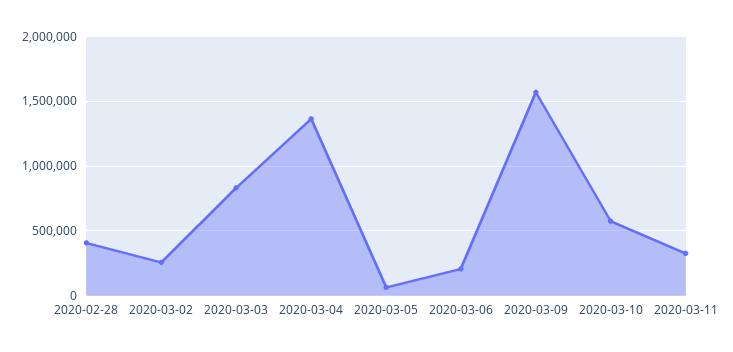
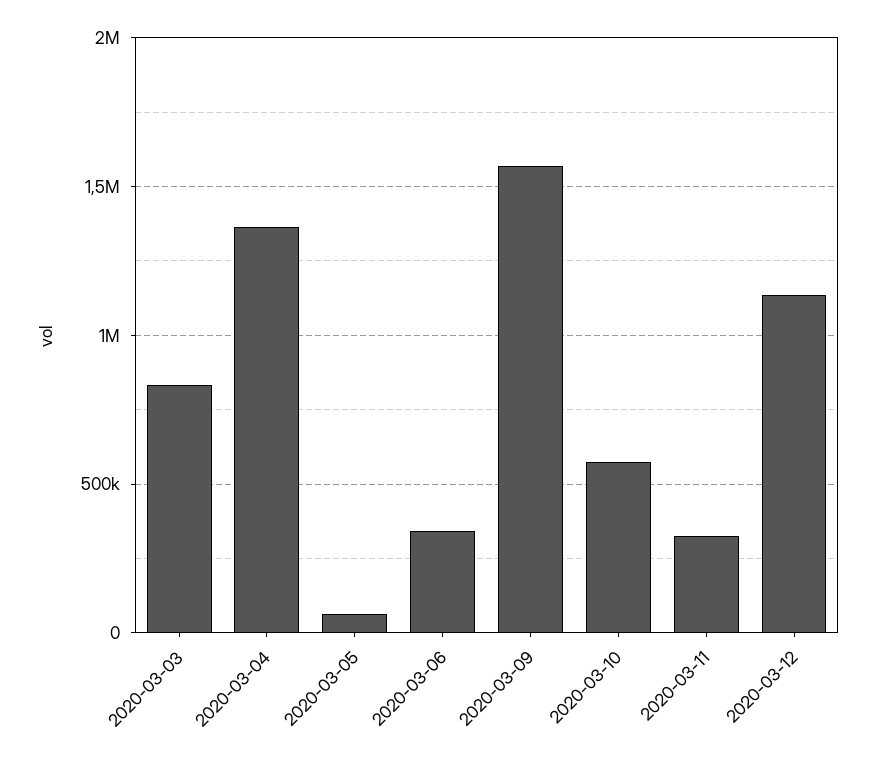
2020-02-28: 400000 -> none
2020-03-02: 250000 -> none
2020-03-06: 200000 -> 350000
2020-03-12: none -> 1150000

